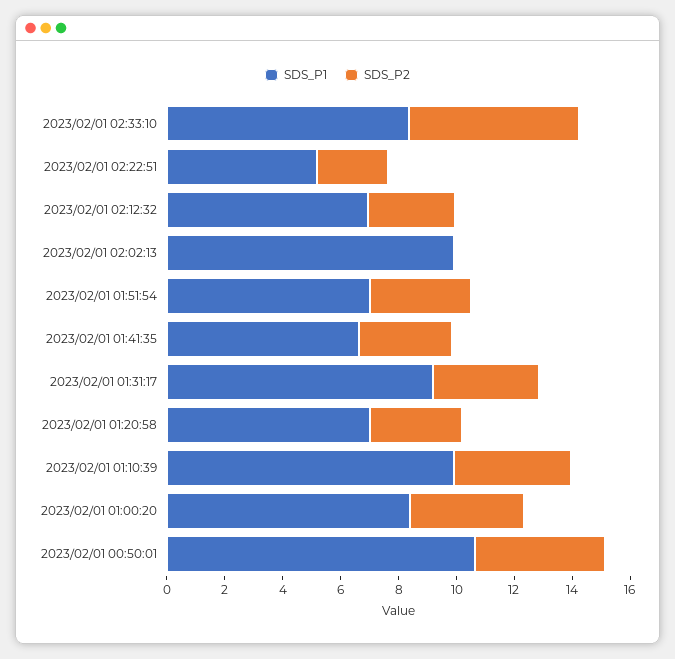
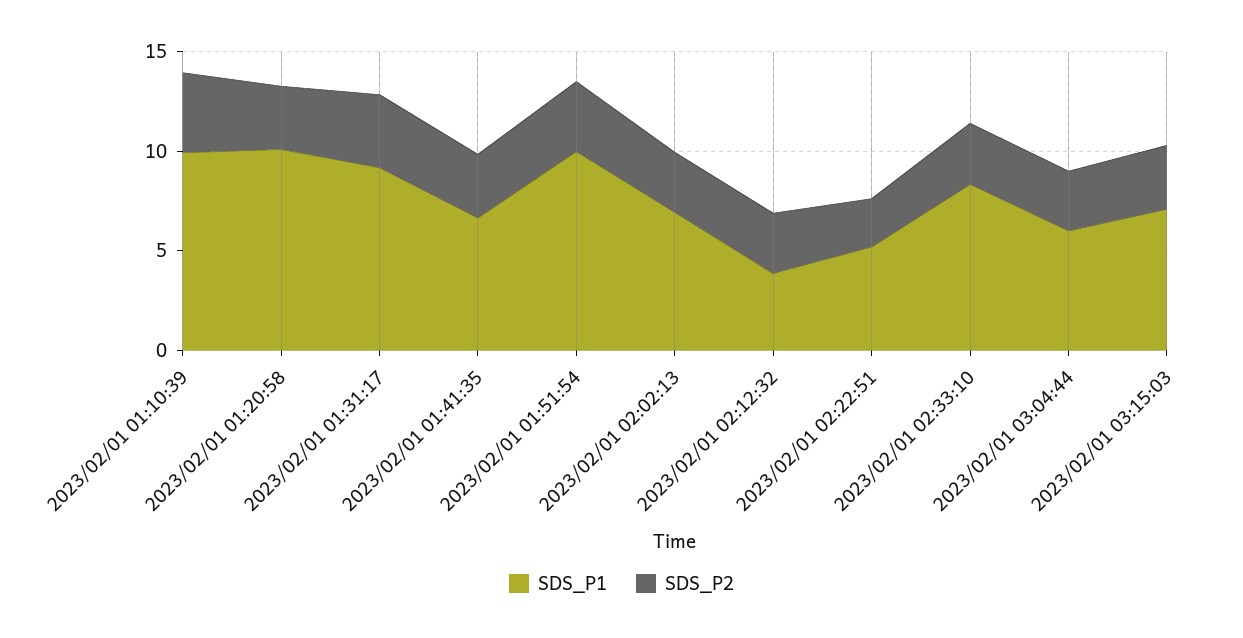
SDS_P2, 2023/02/01 02:33:10: 6 -> 3
SDS_P1, 2023/02/01 02:12:32: 7 -> 4
SDS_P1, 2023/02/01 02:02:13: 10 -> 7
SDS_P2, 2023/02/01 02:02:13: 0 -> 3
SDS_P1, 2023/02/01 01:51:54: 7 -> 10
SDS_P1, 2023/02/01 01:20:58: 7 -> 10
SDS_P1, 2023/02/01 01:00:20: 8.5 -> none
SDS_P2, 2023/02/01 01:00:20: 4 -> none
SDS_P1, 2023/02/01 00:50:01: 10.5 -> none
SDS_P2, 2023/02/01 00:50:01: 4.5 -> none
SDS_P1, 2023/02/01 03:04:44: none -> 6
SDS_P2, 2023/02/01 03:04:44: none -> 3
SDS_P1, 2023/02/01 03:15:03: none -> 7
SDS_P2, 2023/02/01 03:15:03: none -> 3

